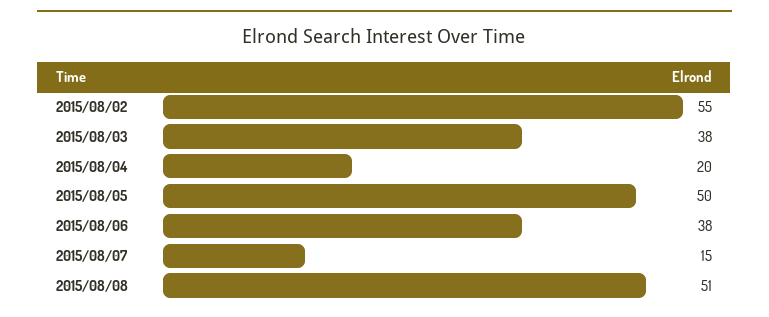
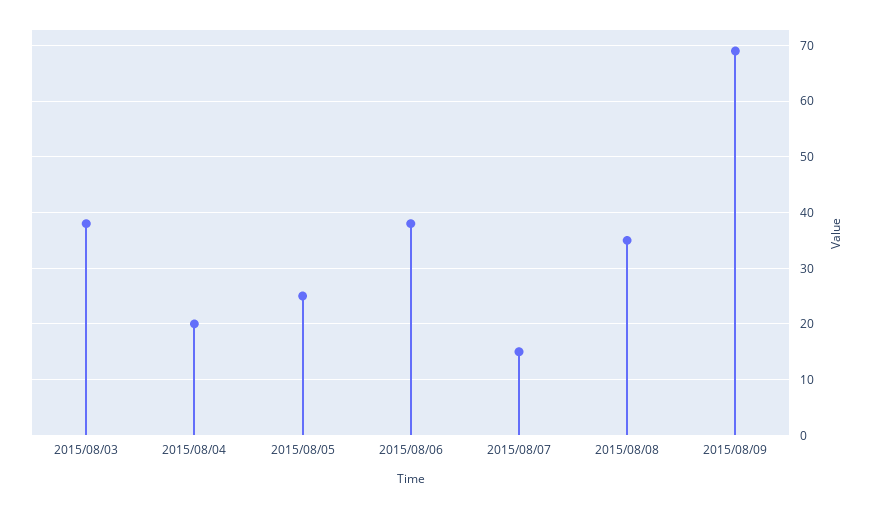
2015/08/02: 55 -> none
2015/08/05: 50 -> 25
2015/08/08: 51 -> 35
2015/08/09: none -> 70

